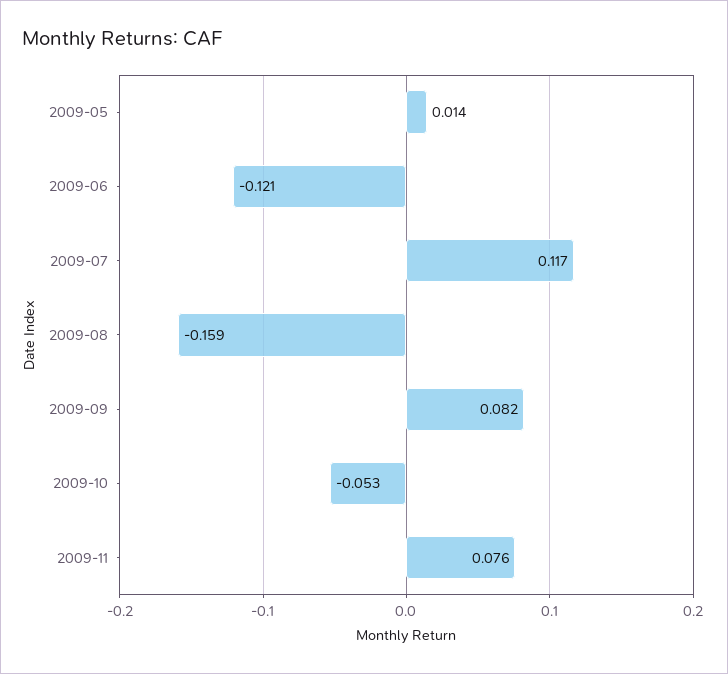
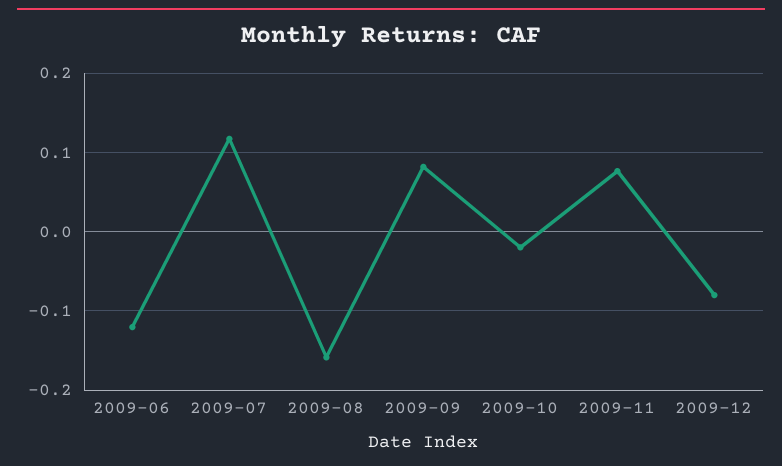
2009-05: 0.014 -> none
2009-10: -0.053 -> -0.02
2009-12: none -> -0.08

